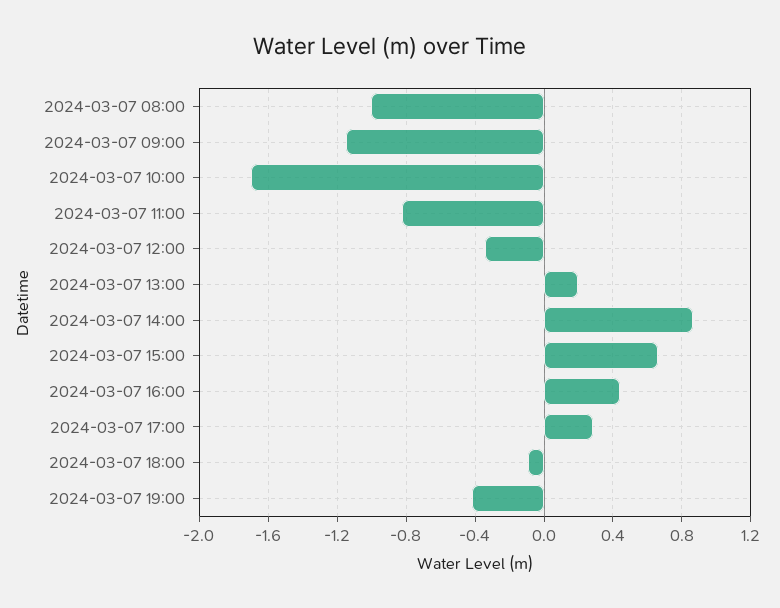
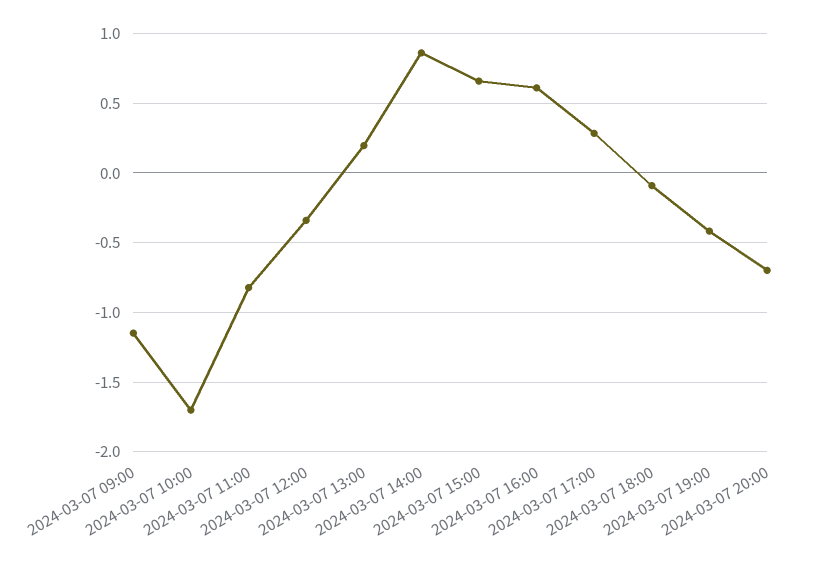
2024-03-07 08:00: -1 -> none
2024-03-07 16:00: 0.45 -> 0.6
2024-03-07 20:00: none -> -0.7

